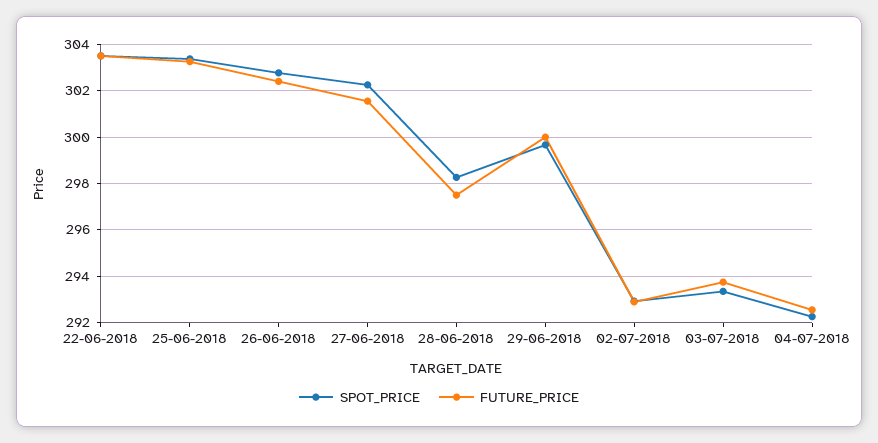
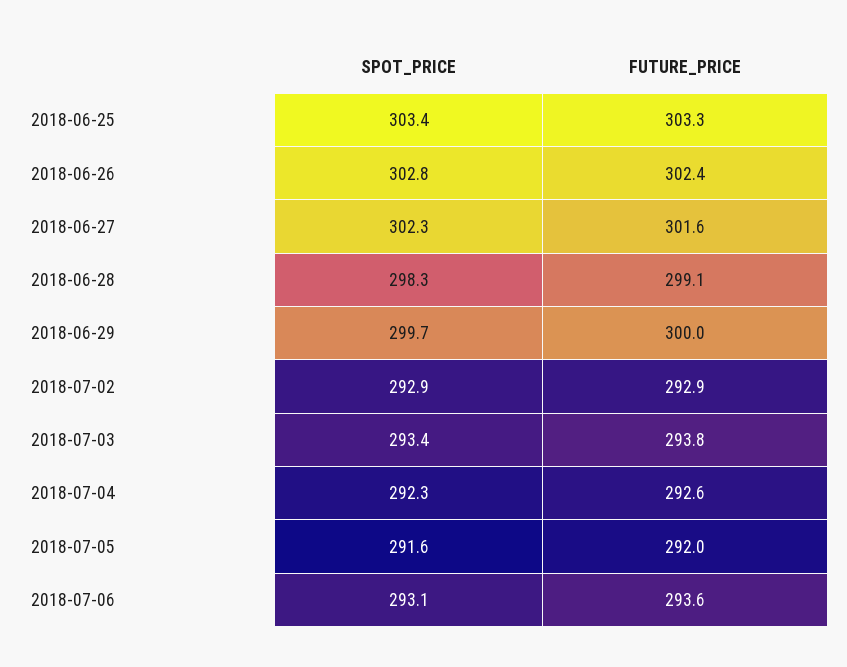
SPOT_PRICE, 22-06-2018: 303.5 -> none
FUTURE_PRICE, 22-06-2018: 303.5 -> none
FUTURE_PRICE, 28-06-2018: 297.5 -> 299.1
SPOT_PRICE, 2018-07-05: none -> 291.6
FUTURE_PRICE, 2018-07-05: none -> 292
SPOT_PRICE, 2018-07-06: none -> 293.1
FUTURE_PRICE, 2018-07-06: none -> 293.6

